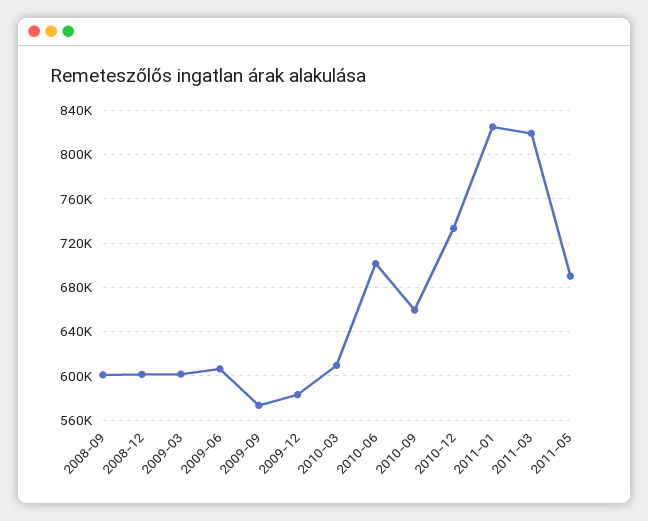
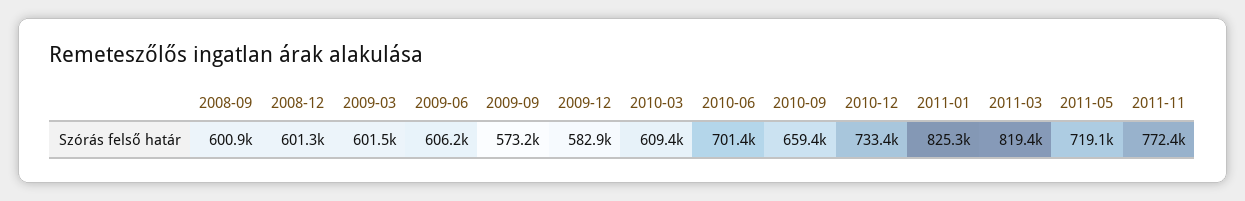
2011-05: 690000 -> 719100
2011-11: none -> 772400

